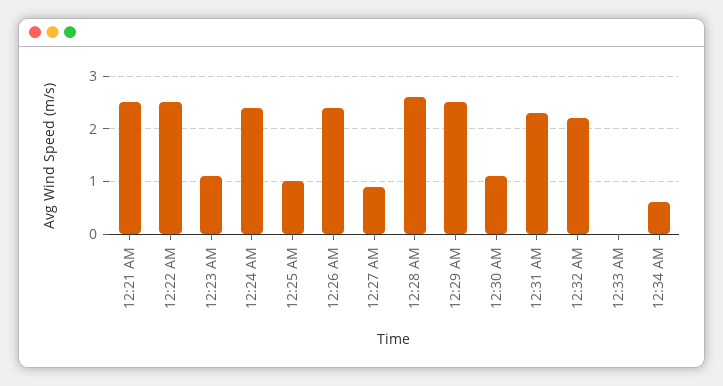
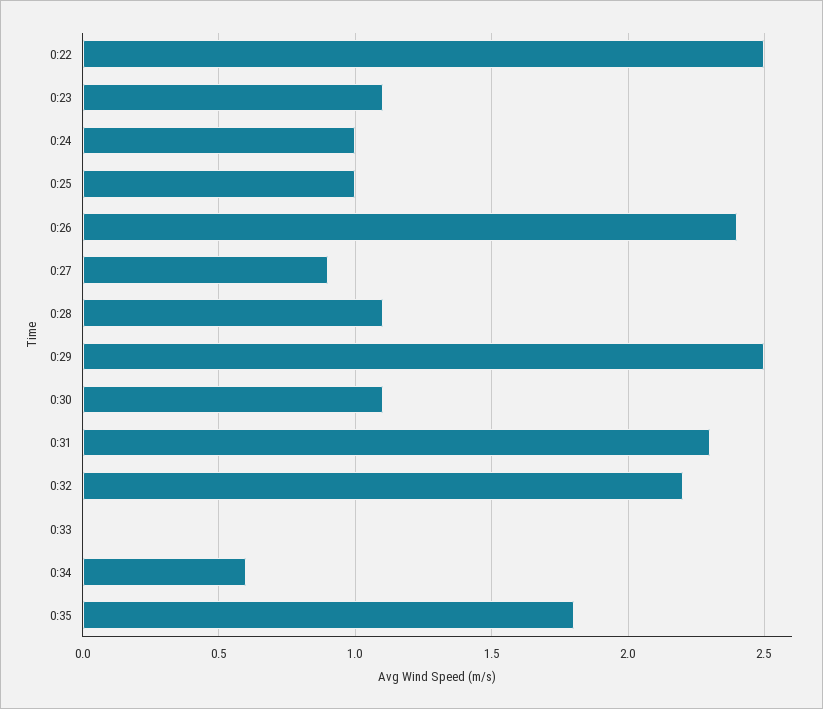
12:21 AM: 2.5 -> none
12:24 AM: 2.5 -> 1
12:28 AM: 2.5 -> 1.1
0:35: none -> 1.8

